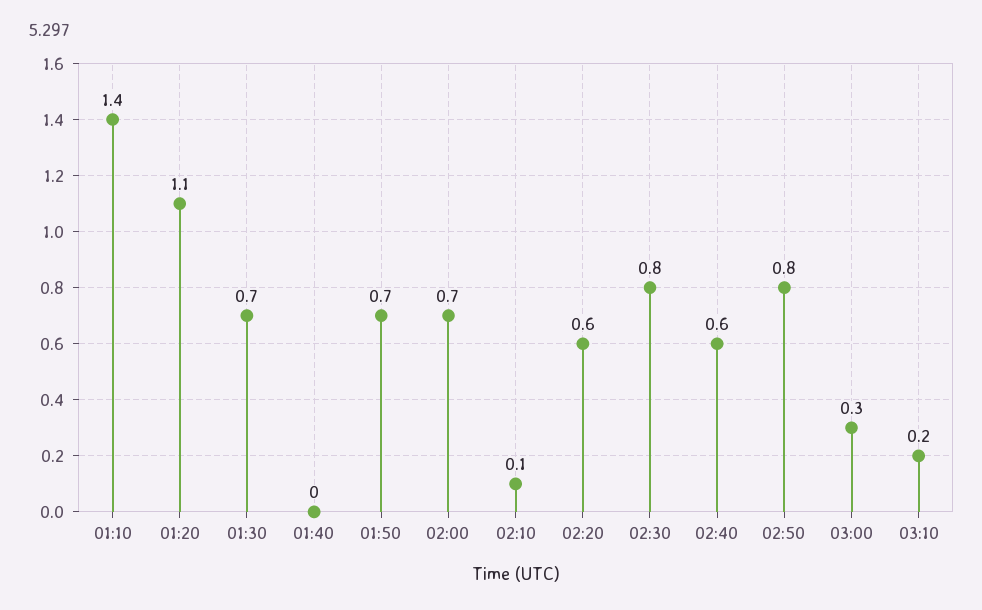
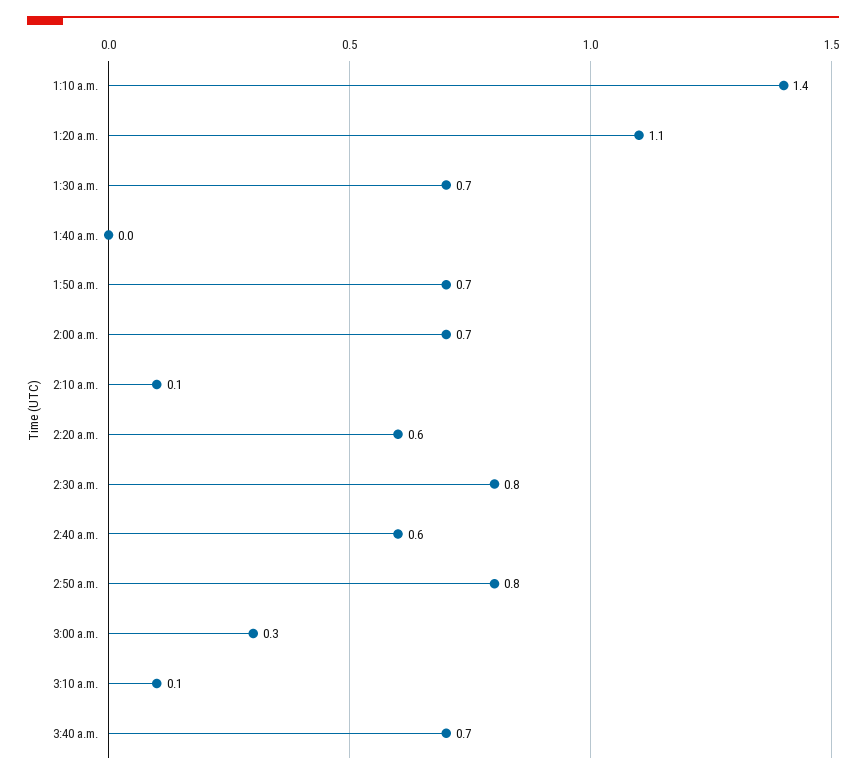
03:10: 0.2 -> 0.1
3:40 a.m.: none -> 0.7

